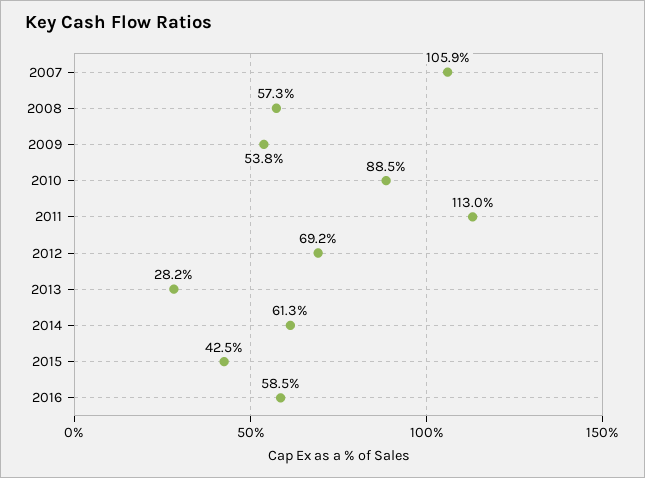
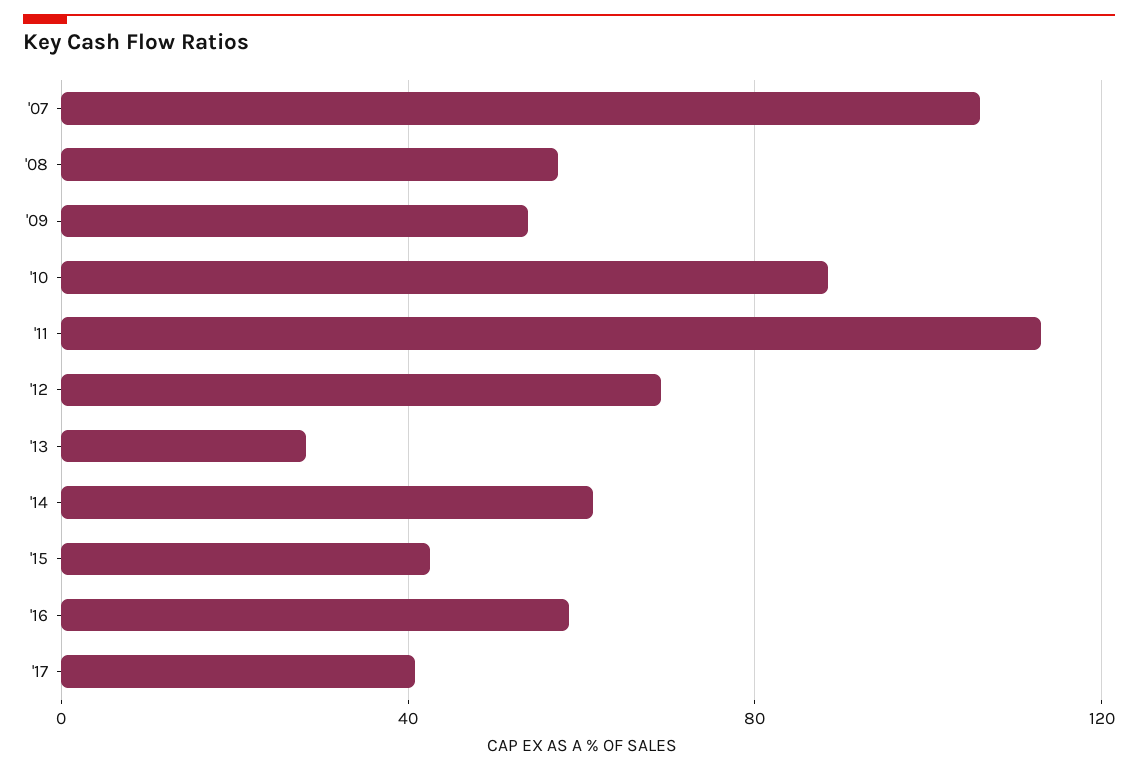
'17: none -> 40

